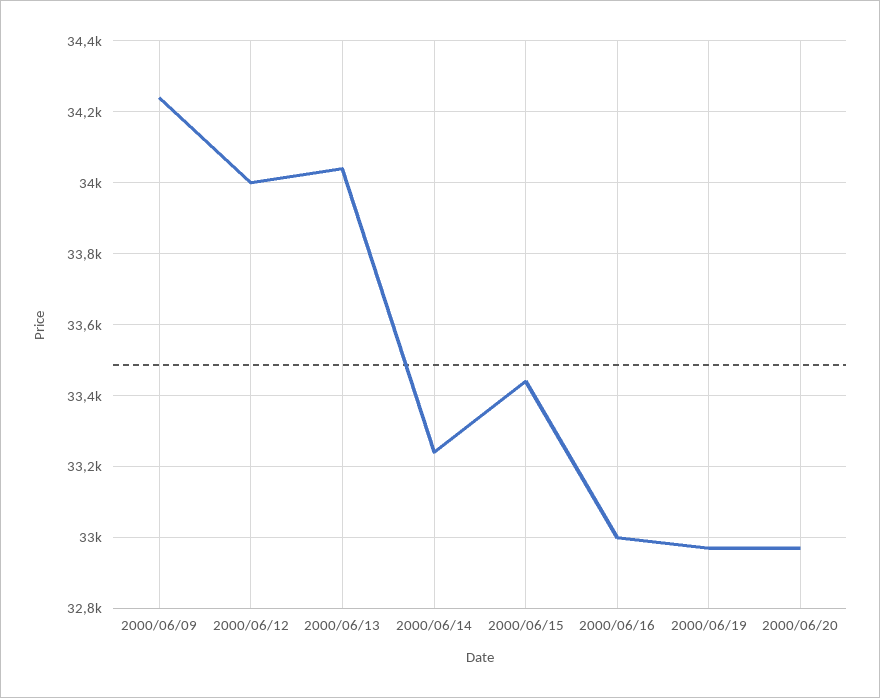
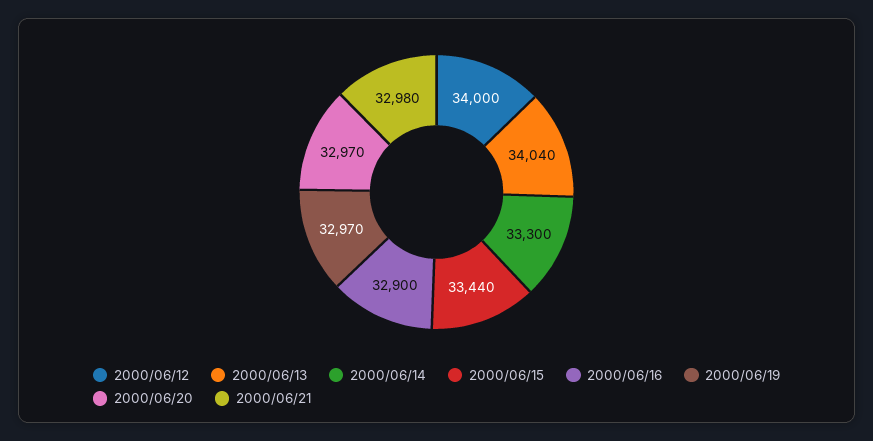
2000/06/09: 34240 -> none
2000/06/14: 33240 -> 33300
2000/06/16: 33000 -> 32900
2000/06/21: none -> 32980

